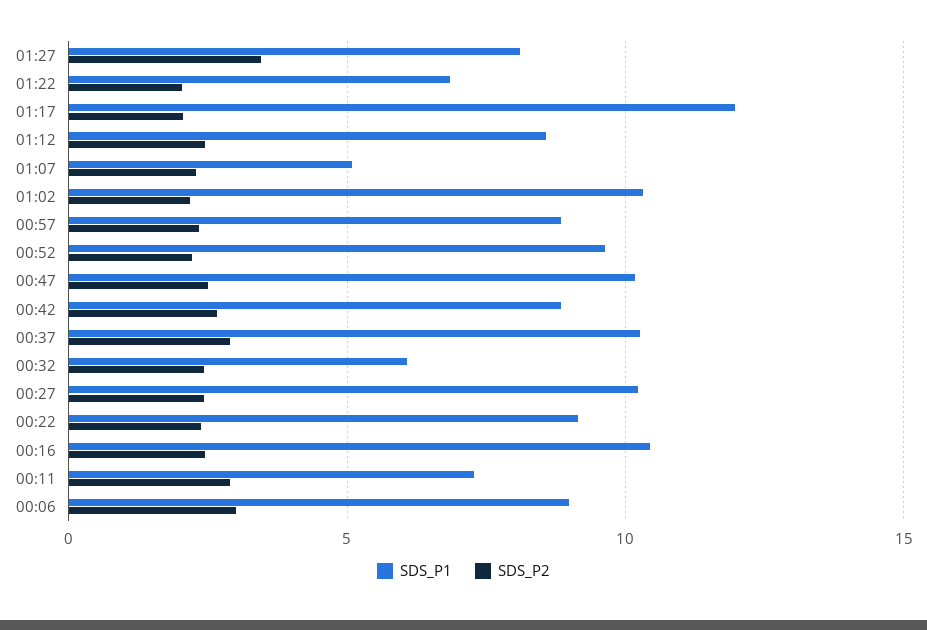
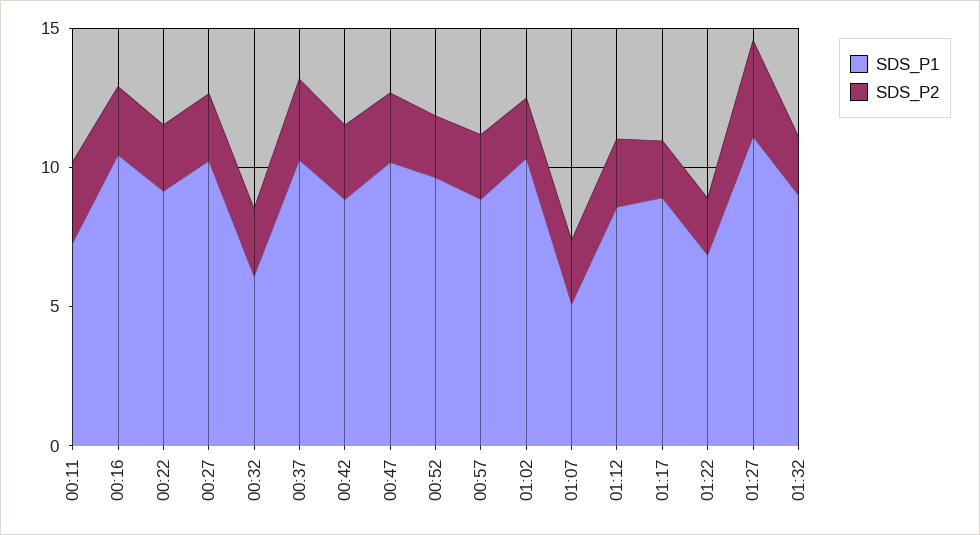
SDS_P1, 01:27: 8 -> 11
SDS_P1, 01:17: 12 -> 9
SDS_P1, 00:06: 9 -> none
SDS_P2, 00:06: 3 -> none
SDS_P1, 01:32: none -> 9
SDS_P2, 01:32: none -> 2

